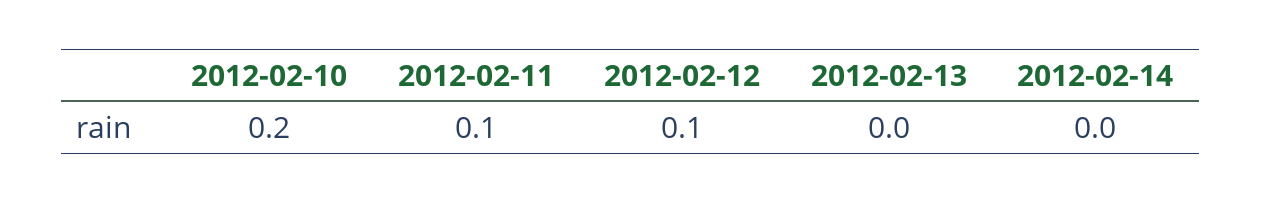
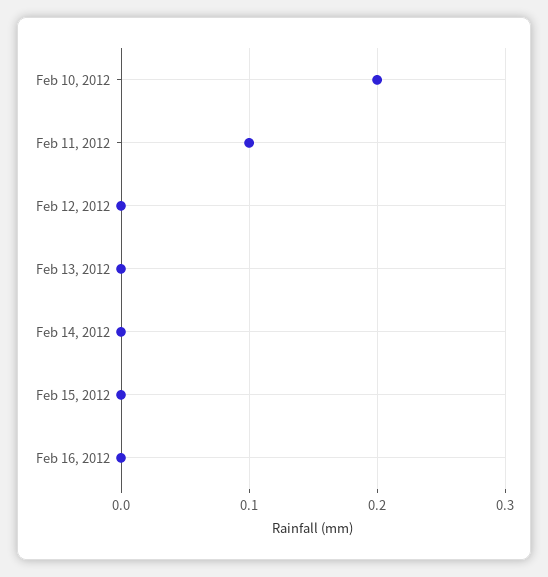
2012-02-12: 0.1 -> 0
Feb 15, 2012: none -> 0
Feb 16, 2012: none -> 0

